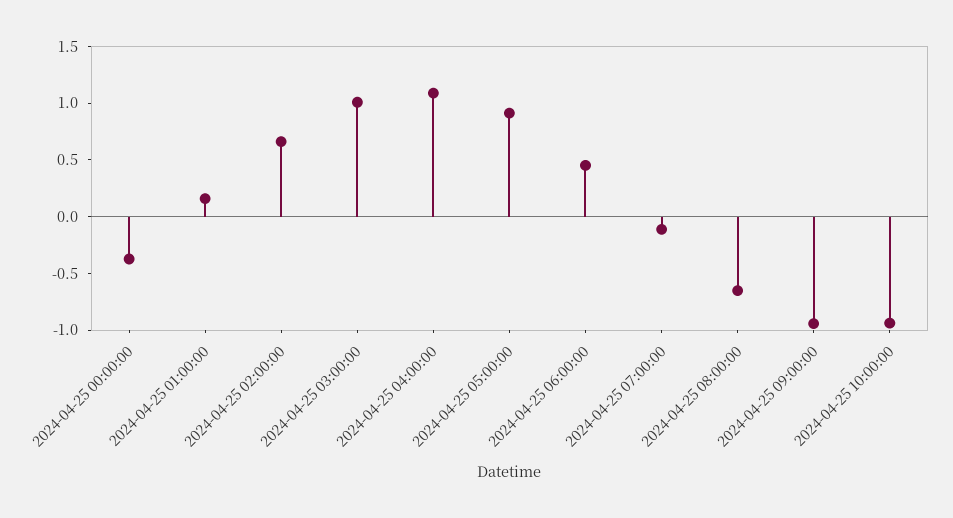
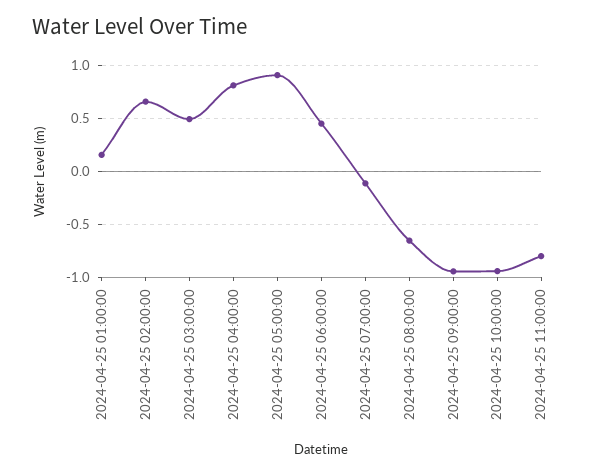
2024-04-25 00:00:00: -0.4 -> none
2024-04-25 03:00:00: 1 -> 0.5
2024-04-25 04:00:00: 1.1 -> 0.8
2024-04-25 11:00:00: none -> -0.8

